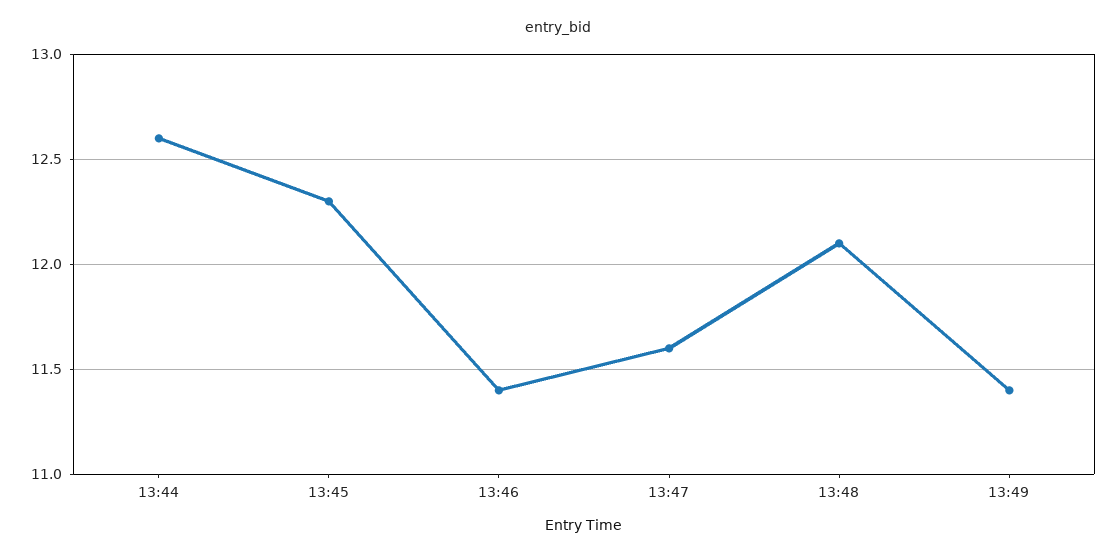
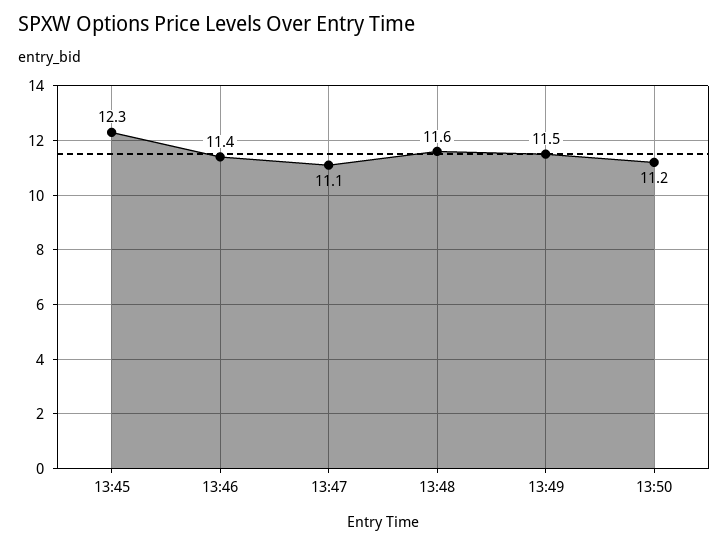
13:44: 12.6 -> none
13:47: 11.6 -> 11.1
13:48: 12.1 -> 11.6
13:49: 11.4 -> 11.5
13:50: none -> 11.2

